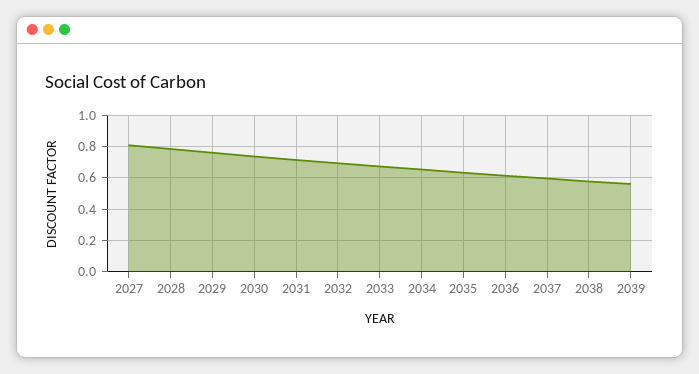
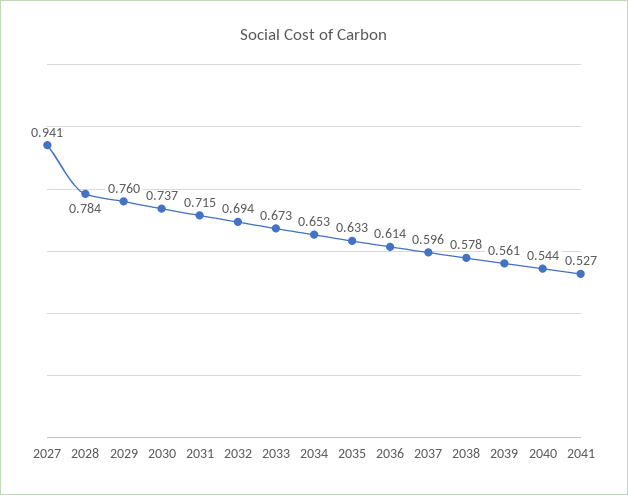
2027: 0.8 -> 0.941
2040: none -> 0.544
2041: none -> 0.527

